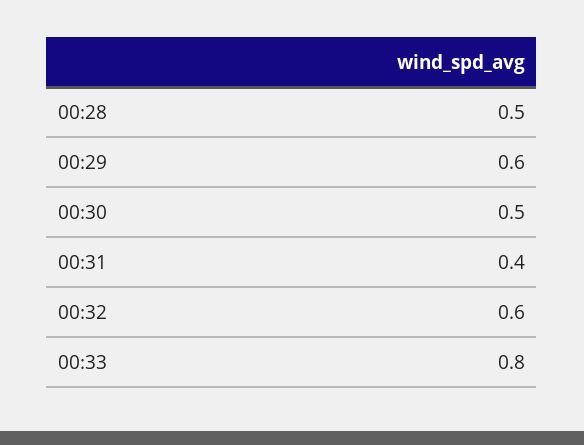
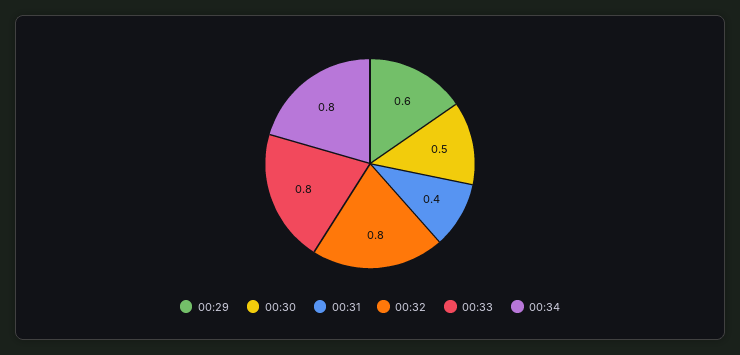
00:28: 0.5 -> none
00:32: 0.6 -> 0.8
00:34: none -> 0.8

